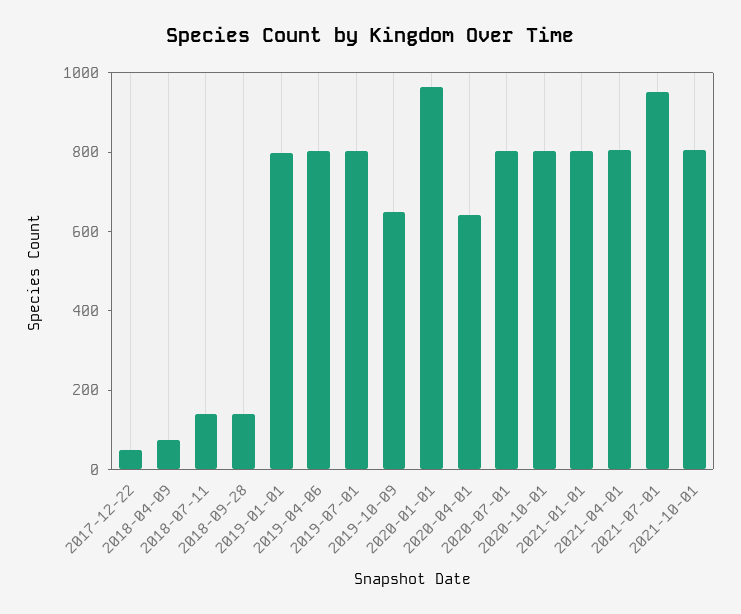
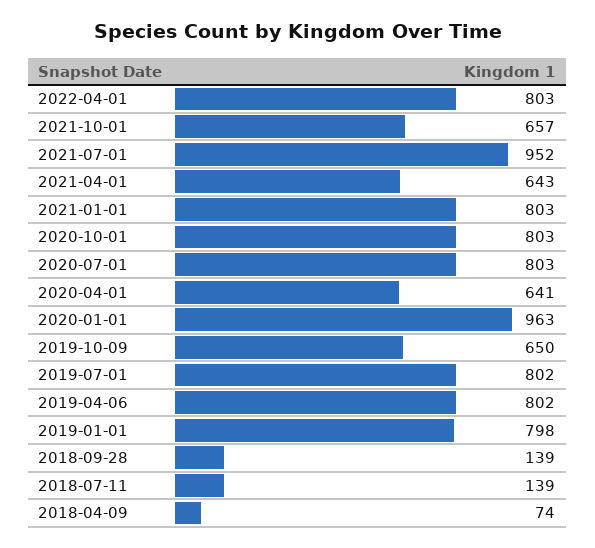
2017-12-22: 50 -> none
2021-04-01: 800 -> 643
2021-10-01: 800 -> 657
2022-04-01: none -> 803

